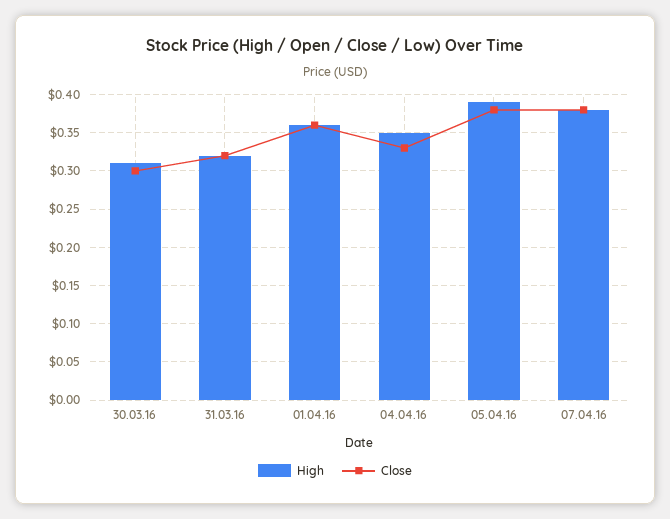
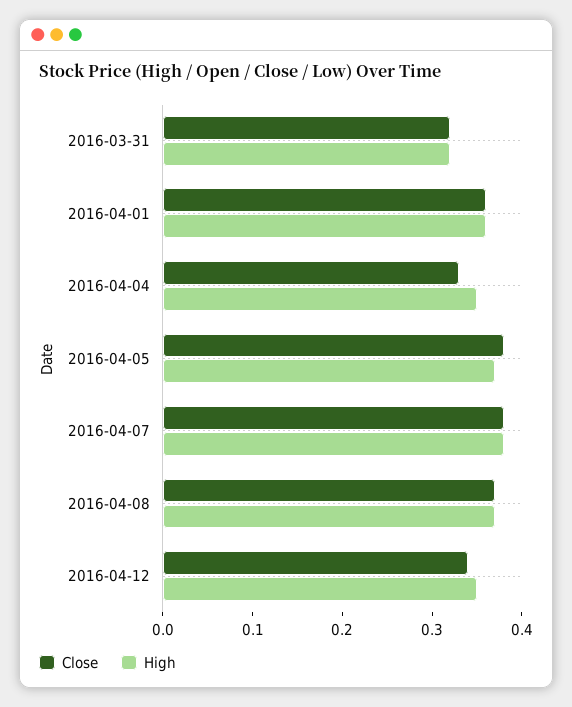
High, 30.03.16: 0.31 -> none
Close, 30.03.16: 0.3 -> none
High, 05.04.16: 0.39 -> 0.37
Close, 2016-04-08: none -> 0.37
High, 2016-04-08: none -> 0.37
Close, 2016-04-12: none -> 0.34
High, 2016-04-12: none -> 0.35

